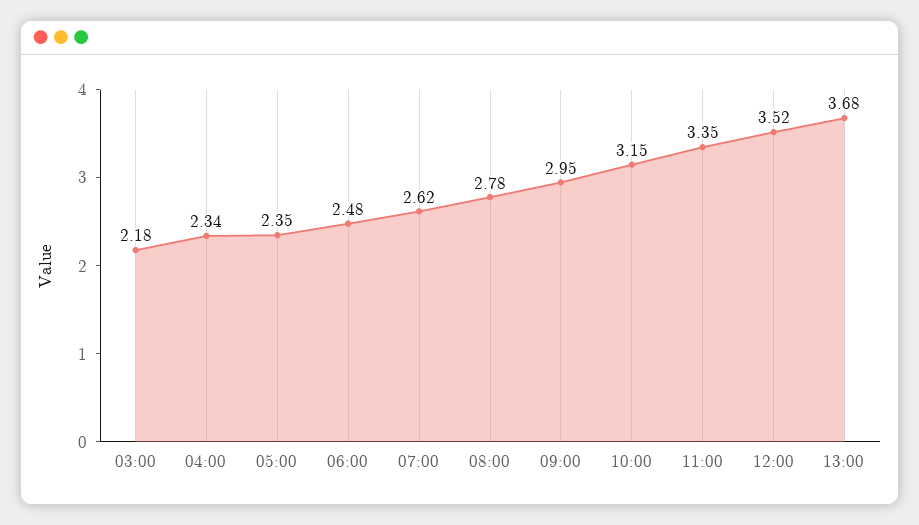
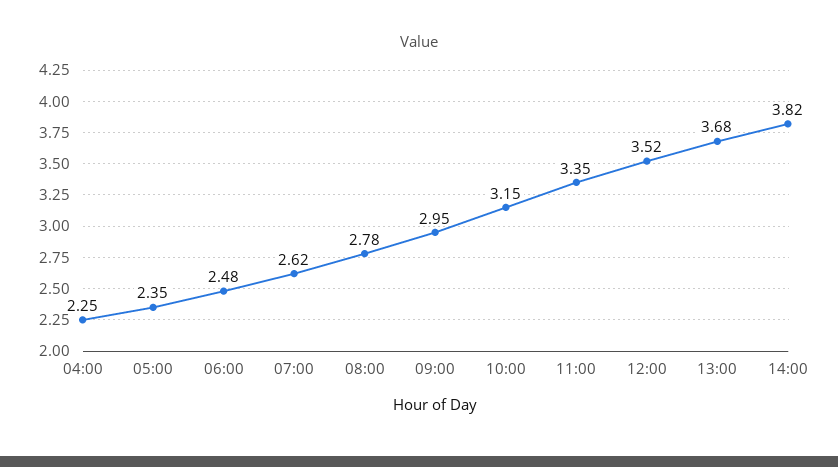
03:00: 2.18 -> none
04:00: 2.34 -> 2.25
14:00: none -> 3.82

